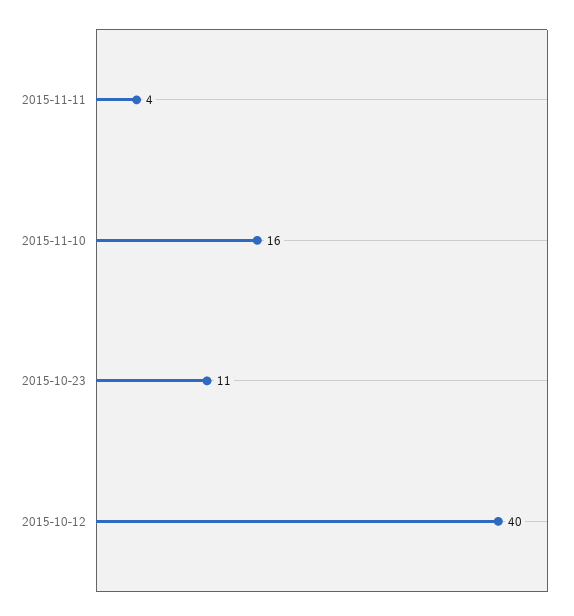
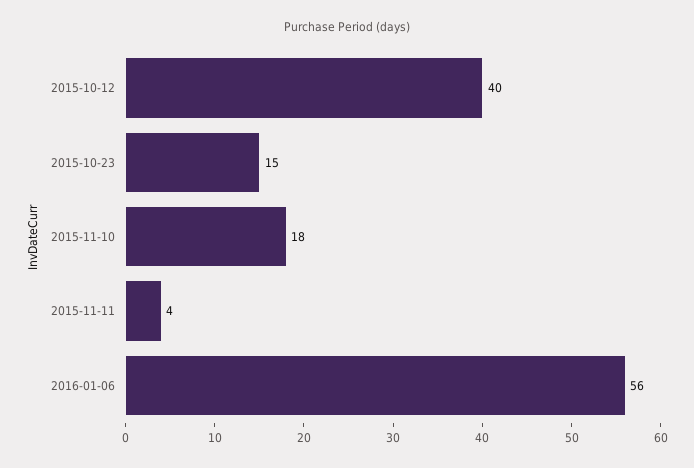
2015-11-10: 16 -> 18
2015-10-23: 11 -> 15
2016-01-06: none -> 56

